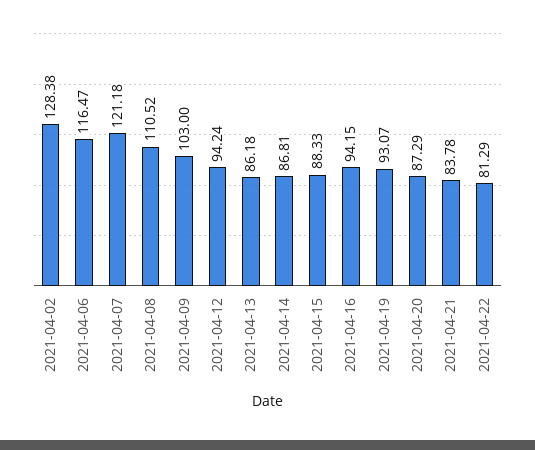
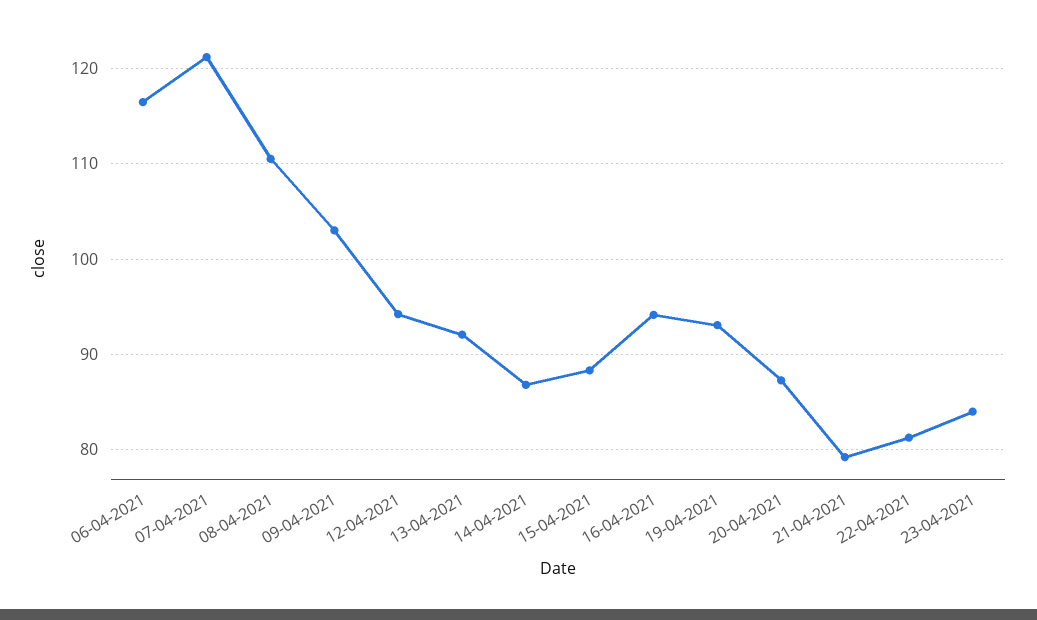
2021-04-02: 128.38 -> none
2021-04-13: 86.18 -> 92
2021-04-21: 83.78 -> 79
23-04-2021: none -> 84

